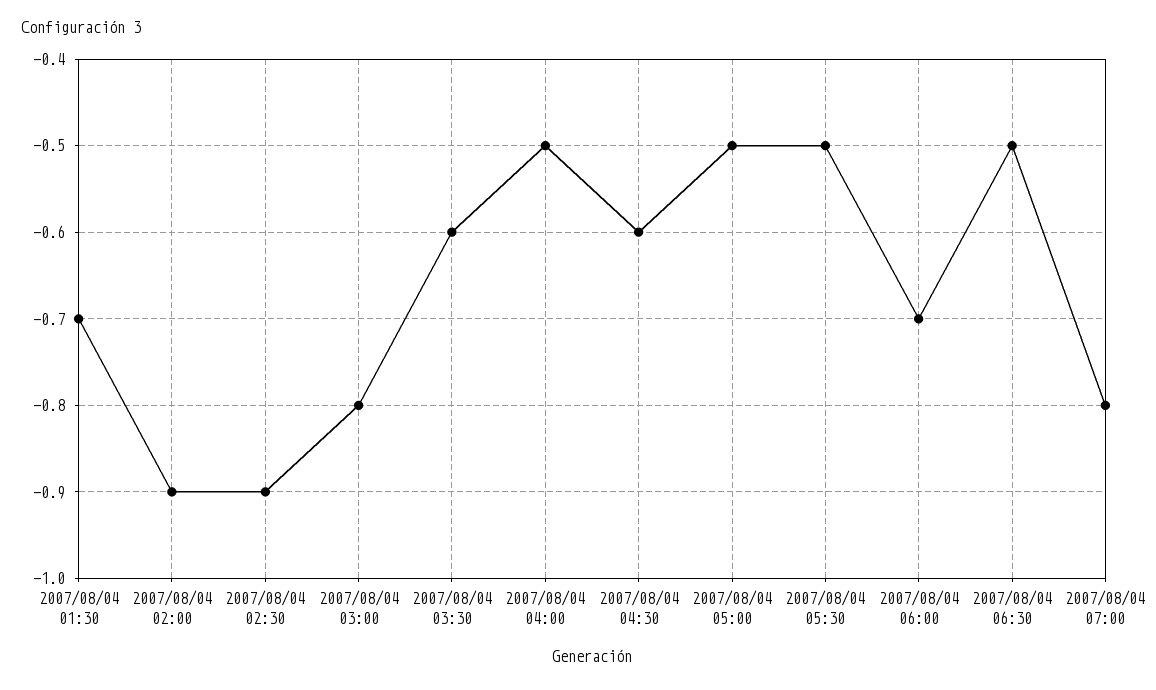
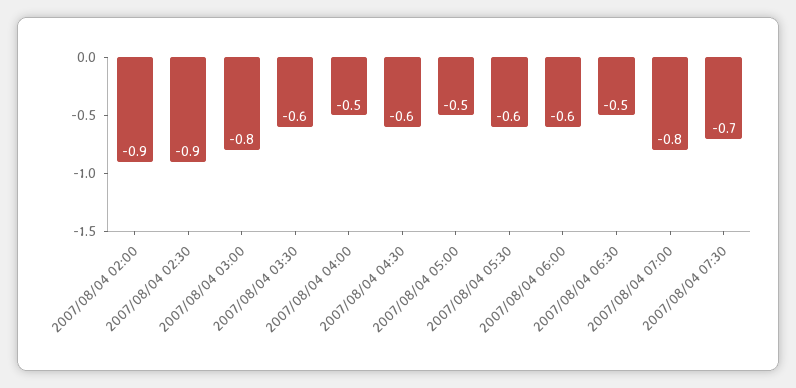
2007/08/04 01:30: -0.7 -> none
2007/08/04 05:30: -0.5 -> -0.6
2007/08/04 06:00: -0.7 -> -0.6
2007/08/04 07:30: none -> -0.7

